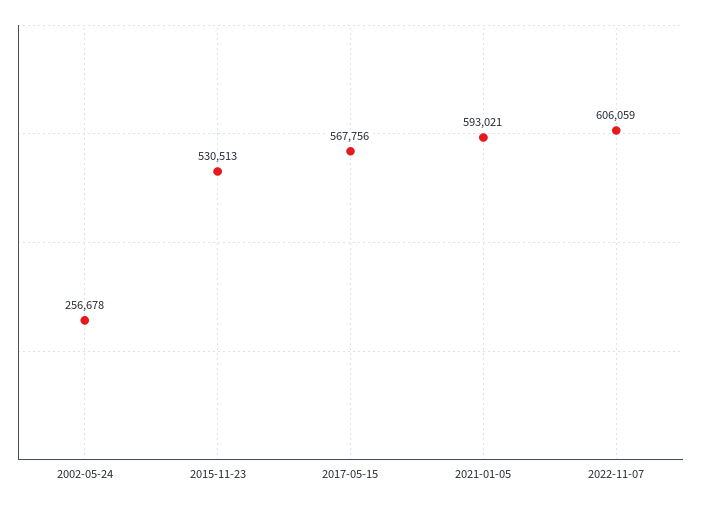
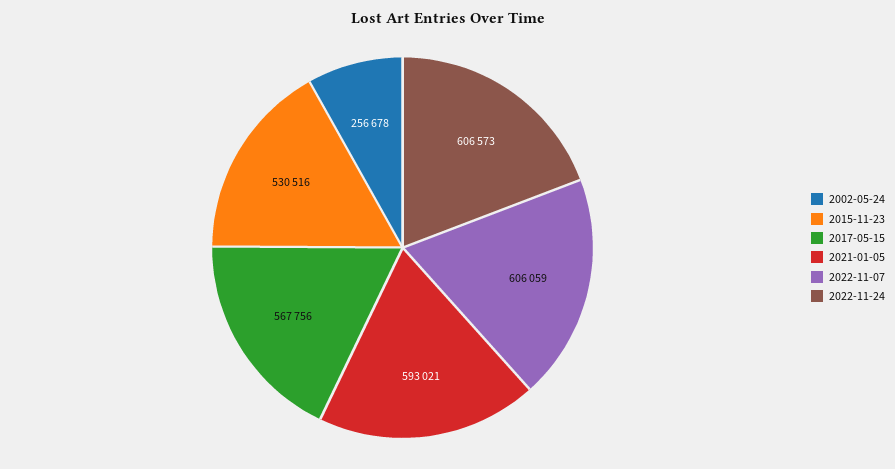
2015-11-23: 530513 -> 530516
2022-11-24: none -> 606573

